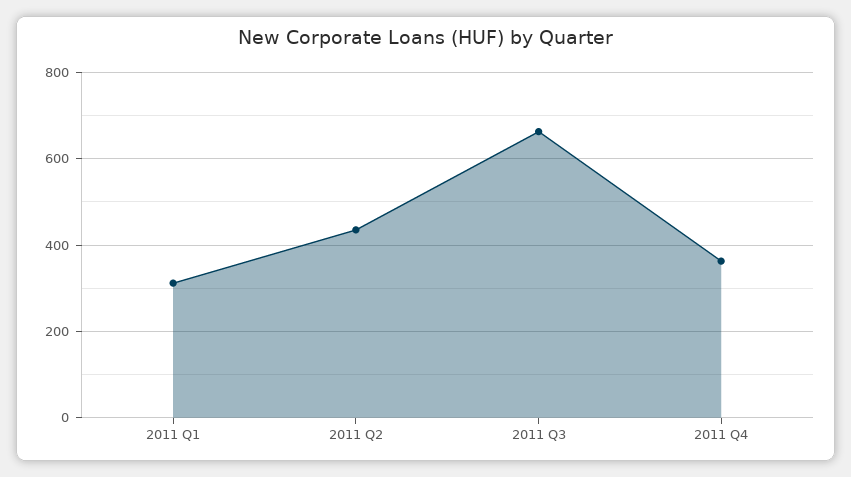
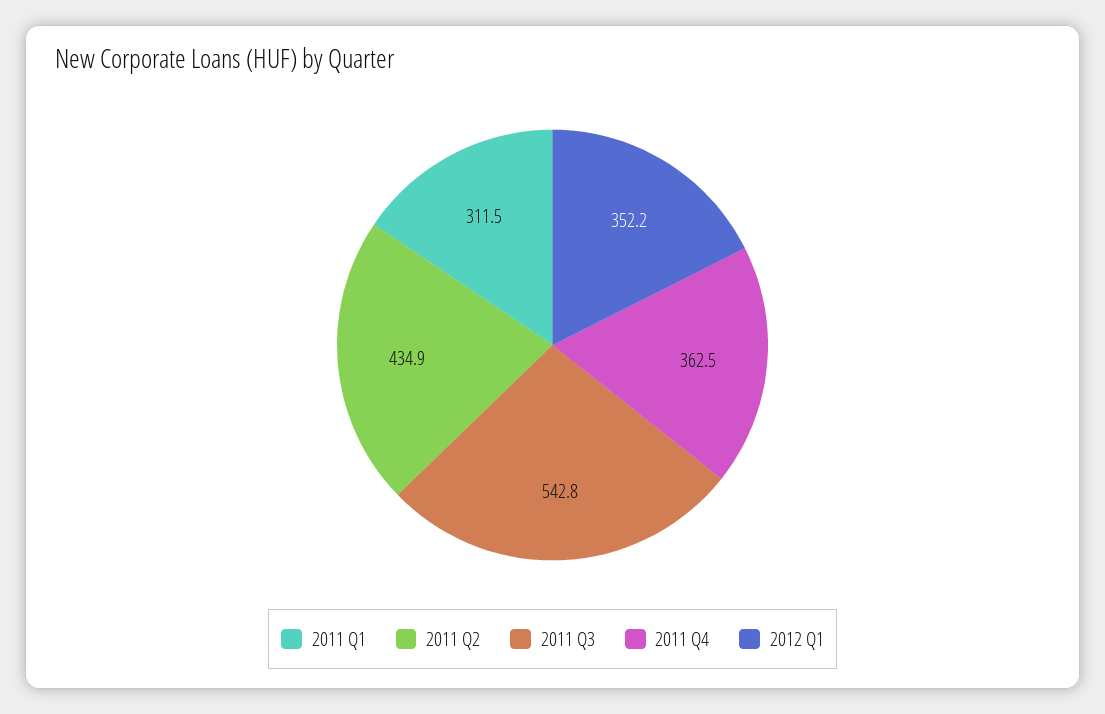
2011 Q3: 660 -> 542.8
2012 Q1: none -> 352.2

